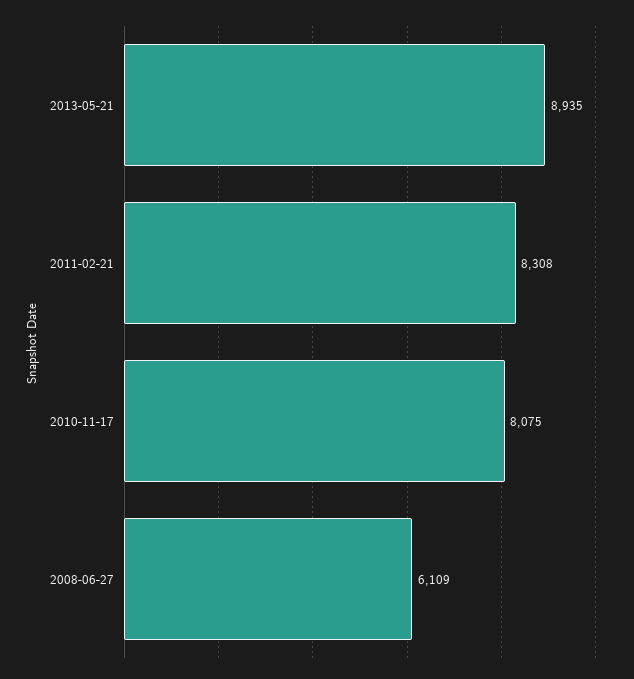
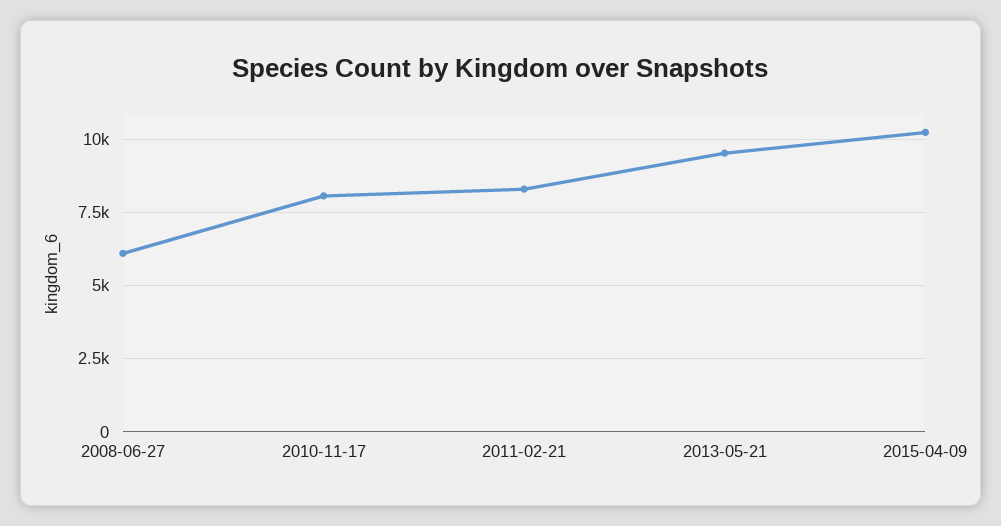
2013-05-21: 8935 -> 9500
2015-04-09: none -> 10250

